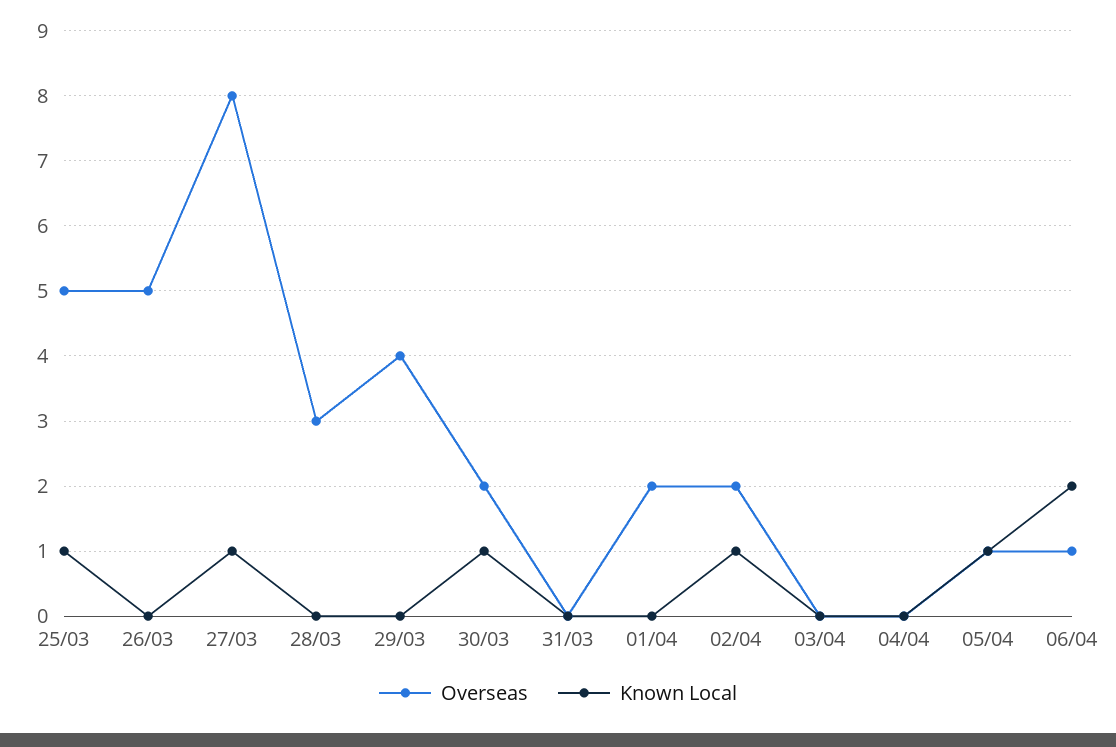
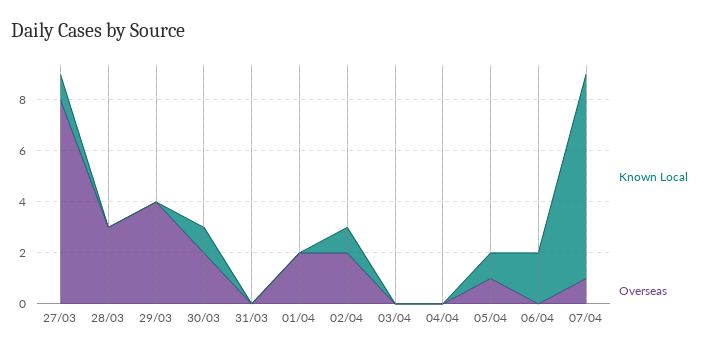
Overseas, 25/03: 5 -> none
Known Local, 25/03: 1 -> none
Overseas, 26/03: 5 -> none
Known Local, 26/03: 0 -> none
Overseas, 06/04: 1 -> 0
Known Local, 07/04: none -> 8
Overseas, 07/04: none -> 1

